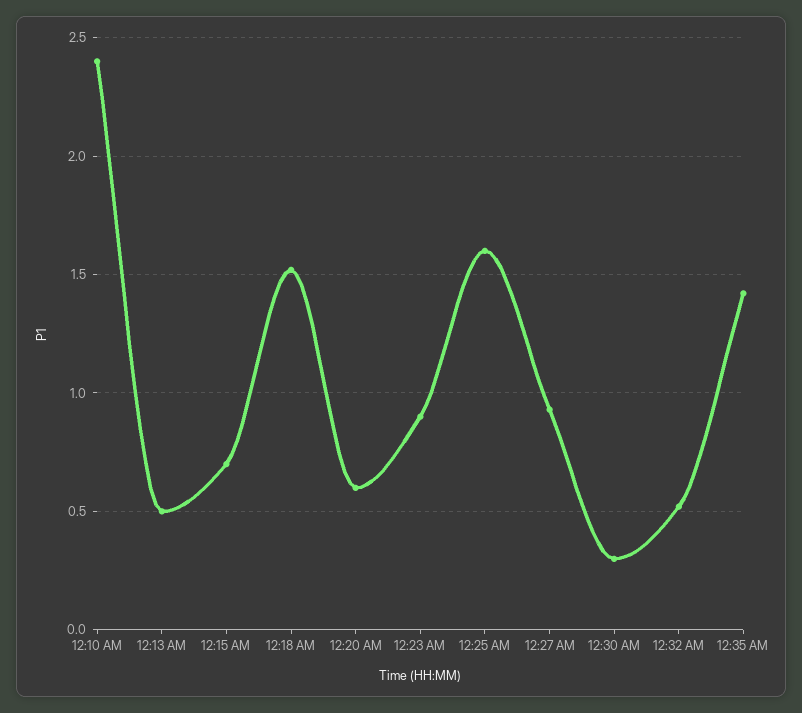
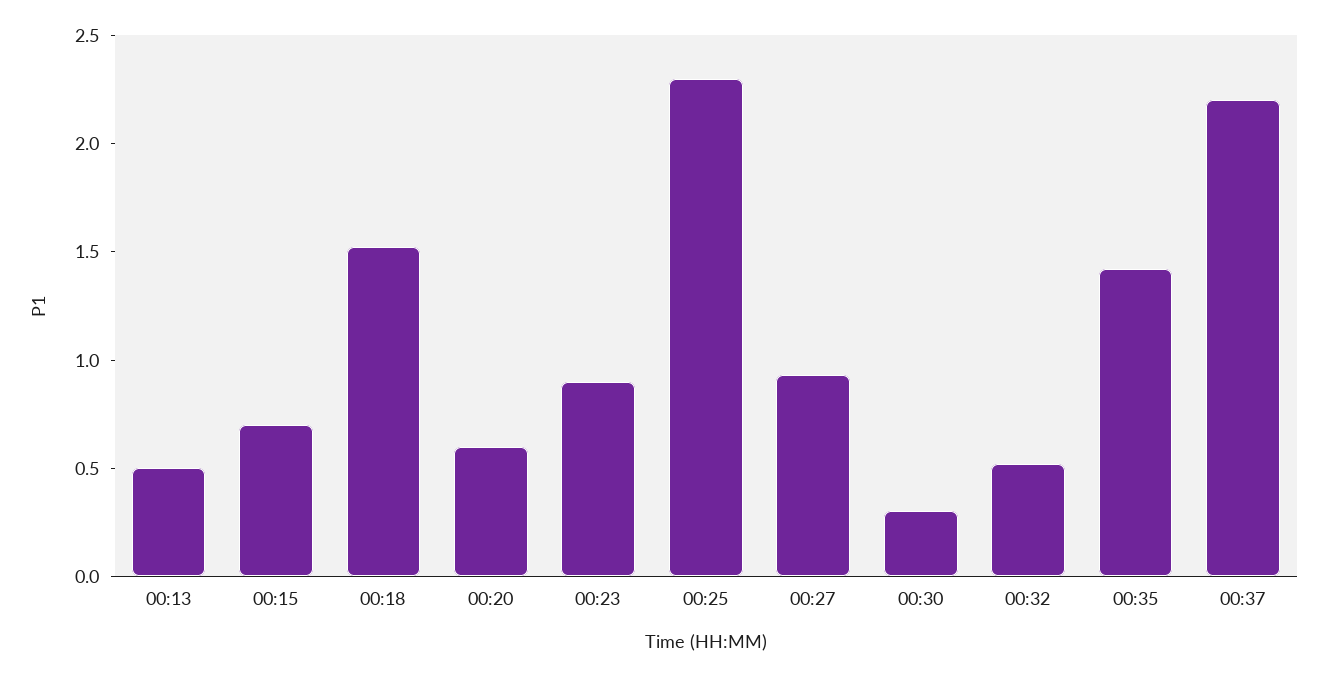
12:10 AM: 2.4 -> none
12:25 AM: 1.6 -> 2.3
00:37: none -> 2.2

